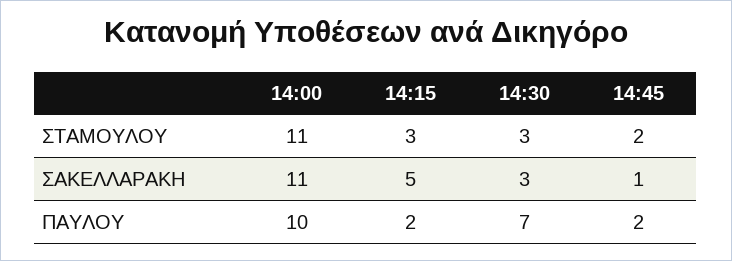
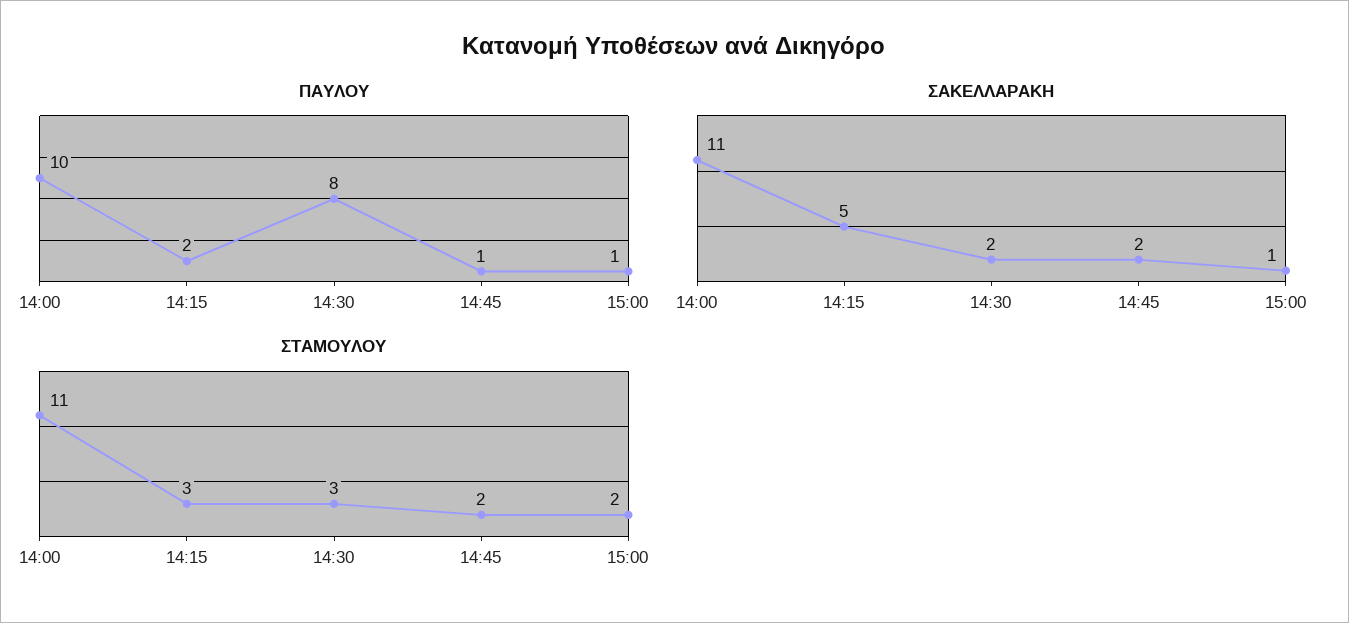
ΣΑΚΕΛΛΑΡΑΚΗ, 14:30: 3 -> 2
ΣΑΚΕΛΛΑΡΑΚΗ, 14:45: 1 -> 2
ΠΑΥΛΟΥ, 14:30: 7 -> 8
ΠΑΥΛΟΥ, 14:45: 2 -> 1
ΠΑΥΛΟΥ, 15:00: none -> 1
ΣΑΚΕΛΛΑΡΑΚΗ, 15:00: none -> 1
ΣΤΑΜΟΥΛΟΥ, 15:00: none -> 2

